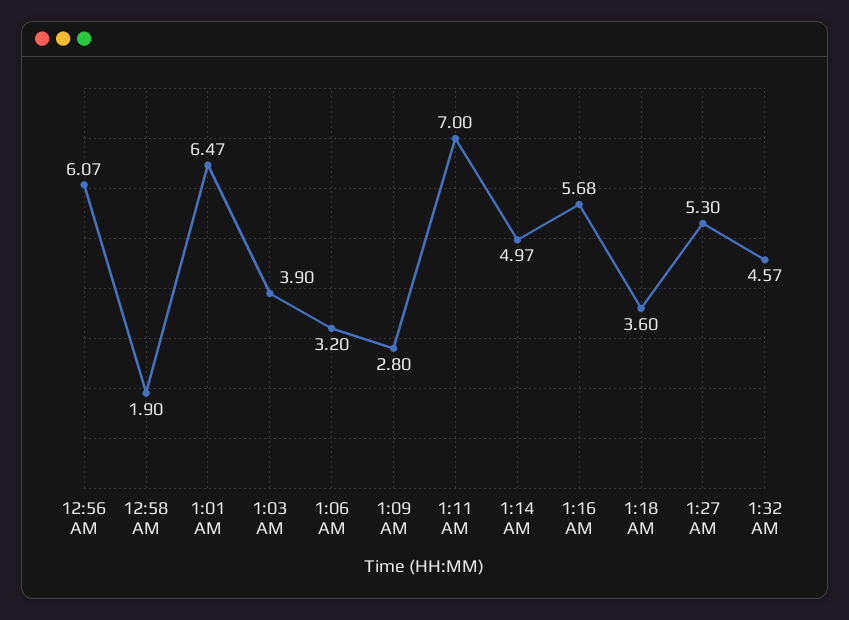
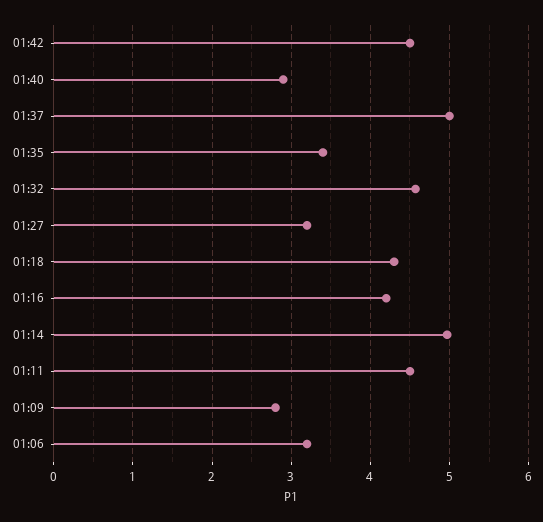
12:56 AM: 6.07 -> none
12:58 AM: 1.9 -> none
1:01 AM: 6.47 -> none
1:03 AM: 3.9 -> none
1:11 AM: 7 -> 4.5
1:16 AM: 5.68 -> 4.2
1:18 AM: 3.6 -> 4.3
1:27 AM: 5.3 -> 3.2
01:42: none -> 4.5
01:40: none -> 2.9
01:37: none -> 5
01:35: none -> 3.4

